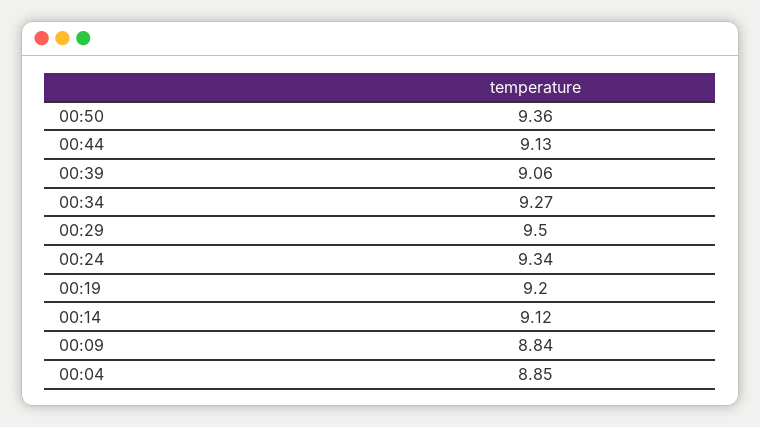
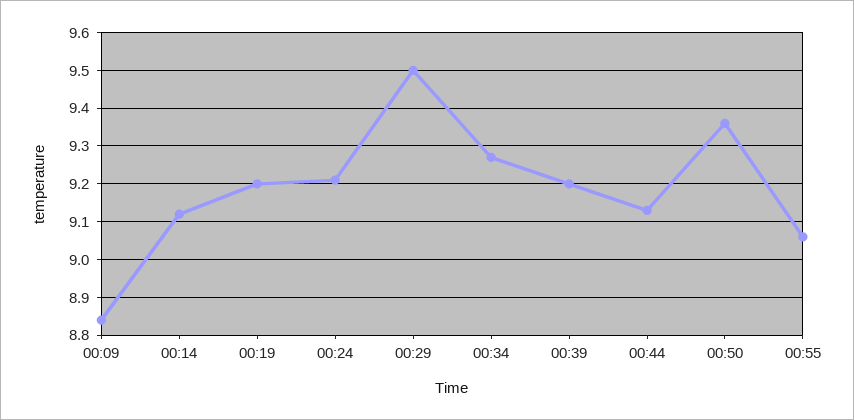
00:39: 9.06 -> 9.2
00:24: 9.34 -> 9.2
00:04: 8.85 -> none
00:55: none -> 9.05

